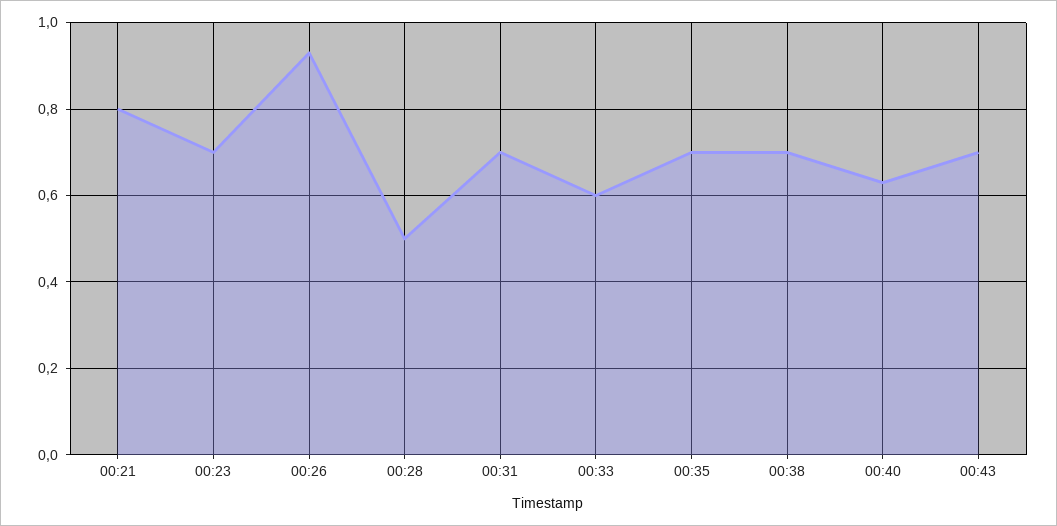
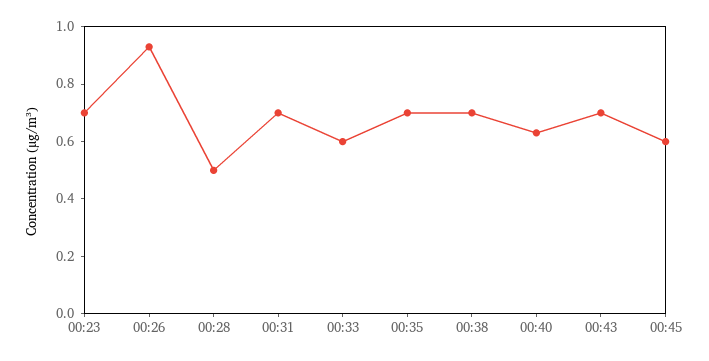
00:21: 0.8 -> none
00:45: none -> 0.6

